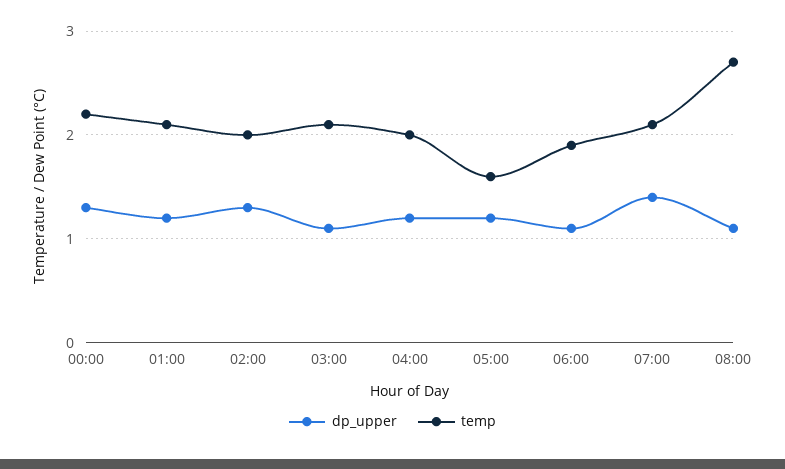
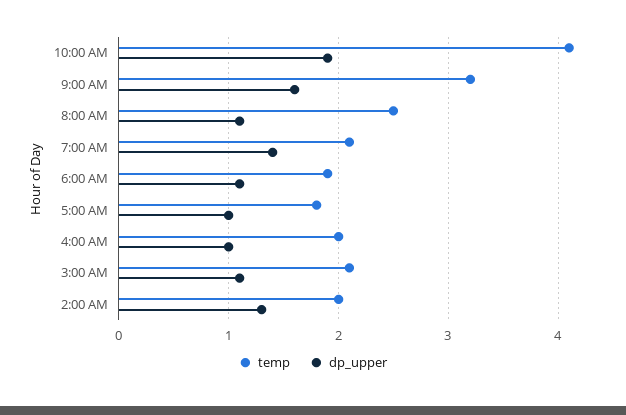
dp_upper, 00:00: 1.3 -> none
temp, 00:00: 2.2 -> none
dp_upper, 01:00: 1.2 -> none
temp, 01:00: 2.1 -> none
dp_upper, 04:00: 1.2 -> 1
dp_upper, 05:00: 1.2 -> 1
temp, 05:00: 1.6 -> 1.8
temp, 08:00: 2.7 -> 2.5
temp, 10:00 AM: none -> 4.1
dp_upper, 10:00 AM: none -> 1.9
temp, 9:00 AM: none -> 3.2
dp_upper, 9:00 AM: none -> 1.6

